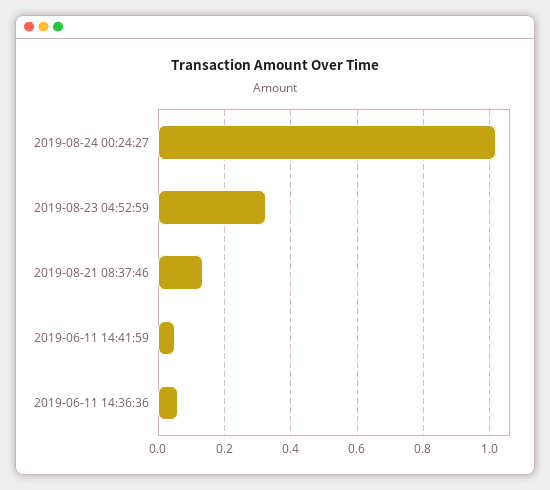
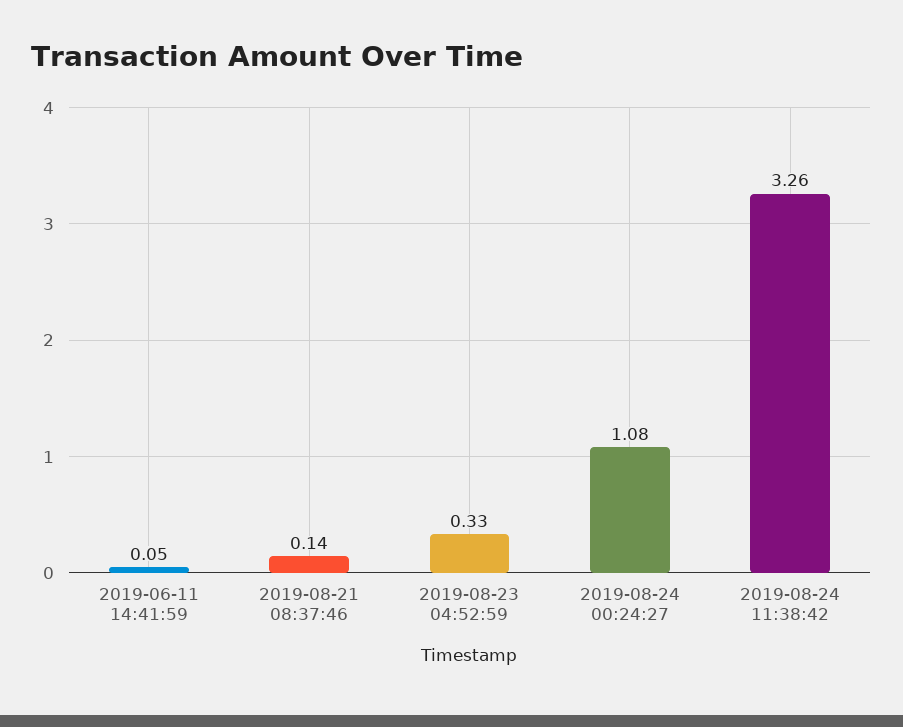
2019-08-24 00:24:27: 1.02 -> 1.08
2019-06-11 14:36:36: 0.06 -> none
2019-08-24 11:38:42: none -> 3.26

